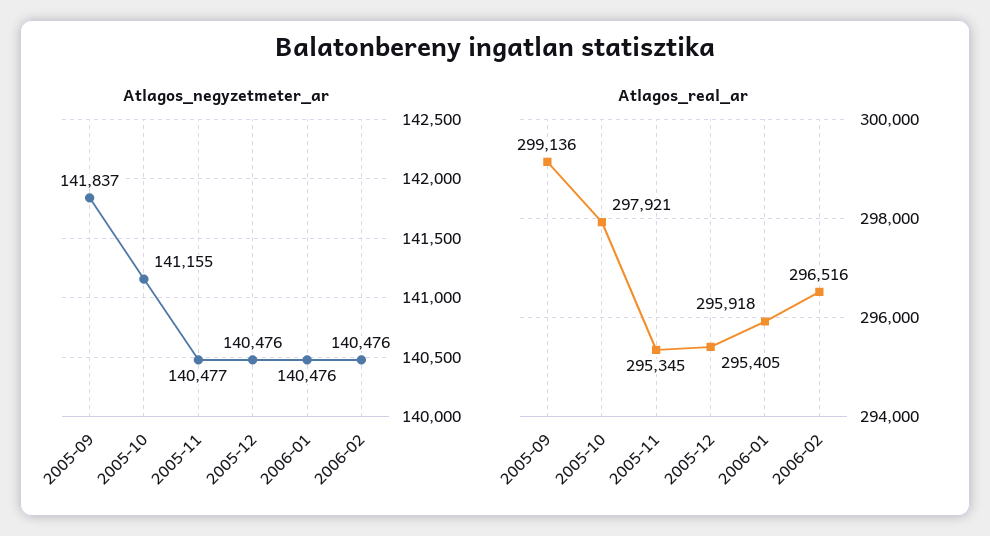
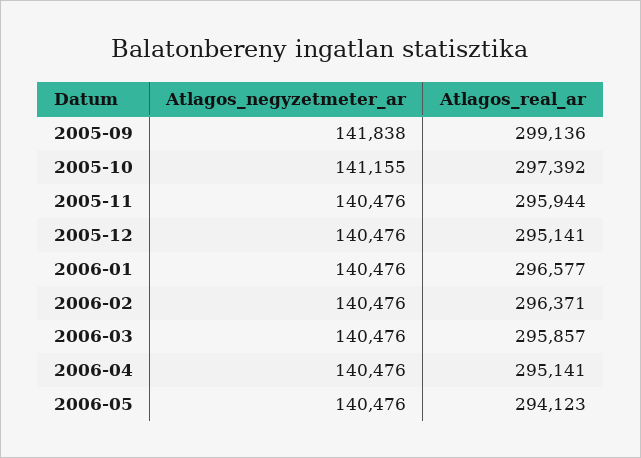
Atlagos_negyzetmeter_ar, 2005-09: 141837 -> 141838
Atlagos_negyzetmeter_ar, 2005-11: 140477 -> 140476
Atlagos_real_ar, 2005-10: 297921 -> 297392
Atlagos_real_ar, 2005-11: 295345 -> 295944
Atlagos_real_ar, 2005-12: 295405 -> 295141
Atlagos_real_ar, 2006-01: 295918 -> 296577
Atlagos_real_ar, 2006-02: 296516 -> 296371
Atlagos_negyzetmeter_ar, 2006-03: none -> 140476
Atlagos_real_ar, 2006-03: none -> 295857
Atlagos_negyzetmeter_ar, 2006-04: none -> 140476
Atlagos_real_ar, 2006-04: none -> 295141
Atlagos_negyzetmeter_ar, 2006-05: none -> 140476
Atlagos_real_ar, 2006-05: none -> 294123

